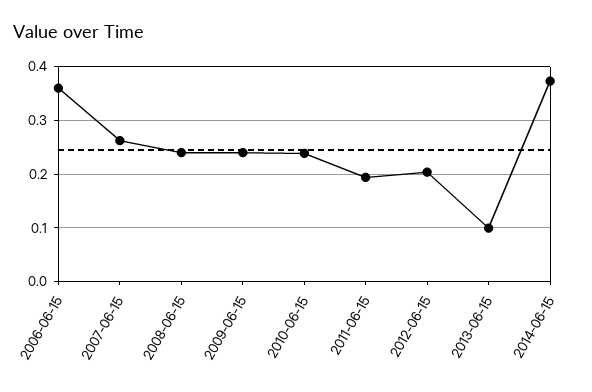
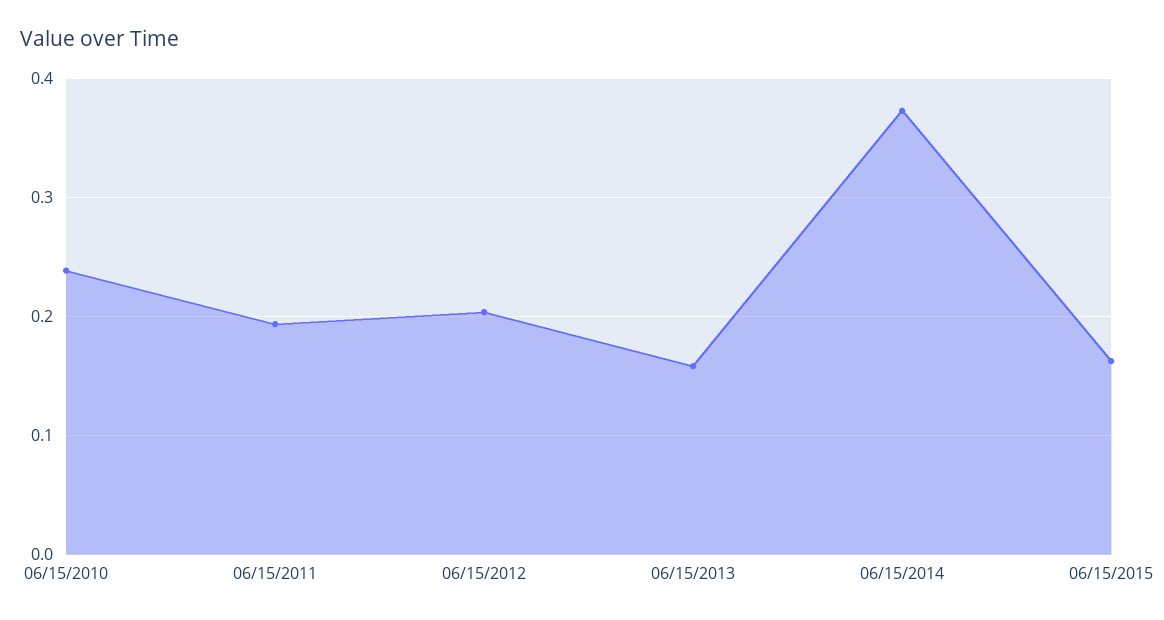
2006-06-15: 0.36 -> none
2007-06-15: 0.26 -> none
2008-06-15: 0.24 -> none
2009-06-15: 0.24 -> none
2013-06-15: 0.1 -> 0.16
06/15/2015: none -> 0.16

